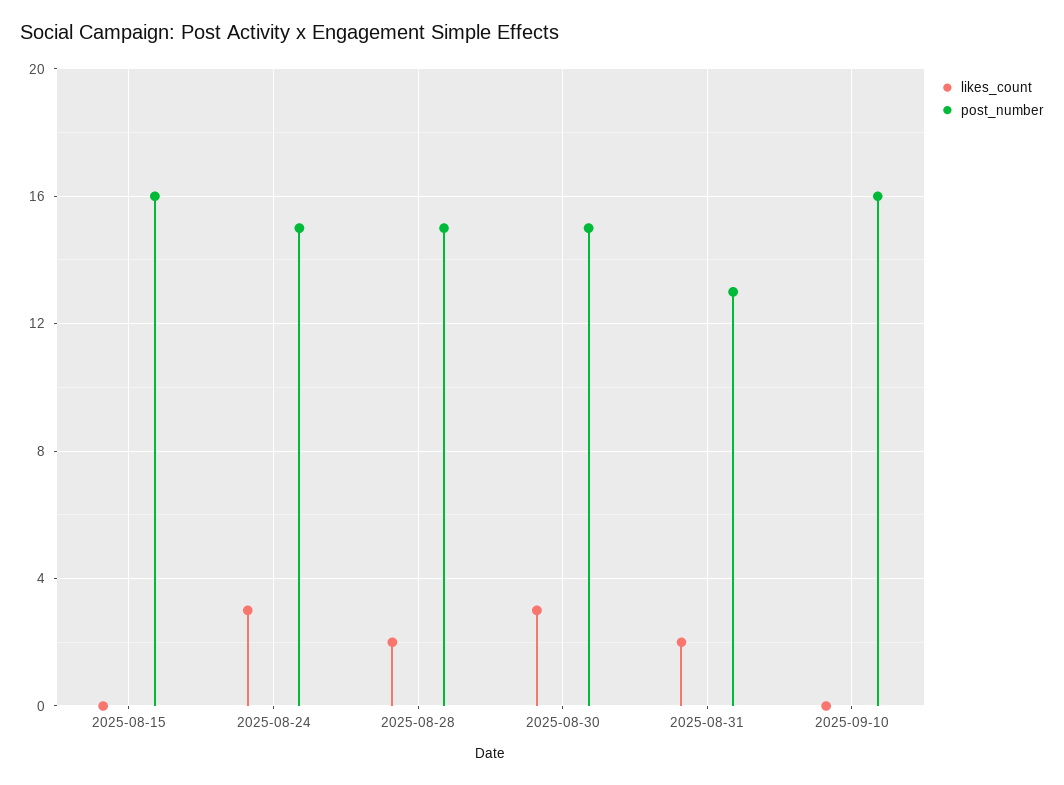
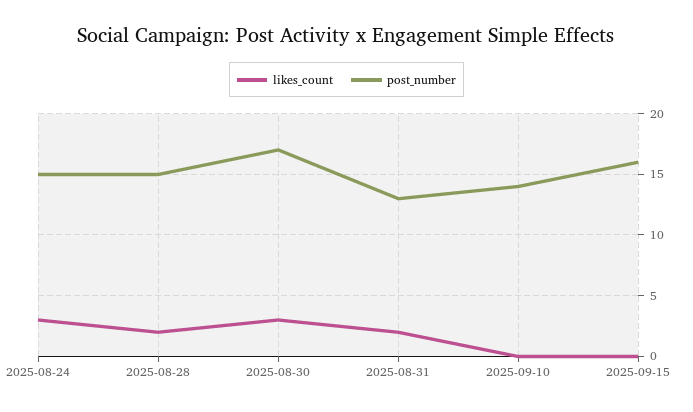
likes_count, 2025-08-15: 0 -> none
post_number, 2025-08-15: 16 -> none
post_number, 2025-08-30: 15 -> 17
post_number, 2025-09-10: 16 -> 14
likes_count, 2025-09-15: none -> 0
post_number, 2025-09-15: none -> 16

